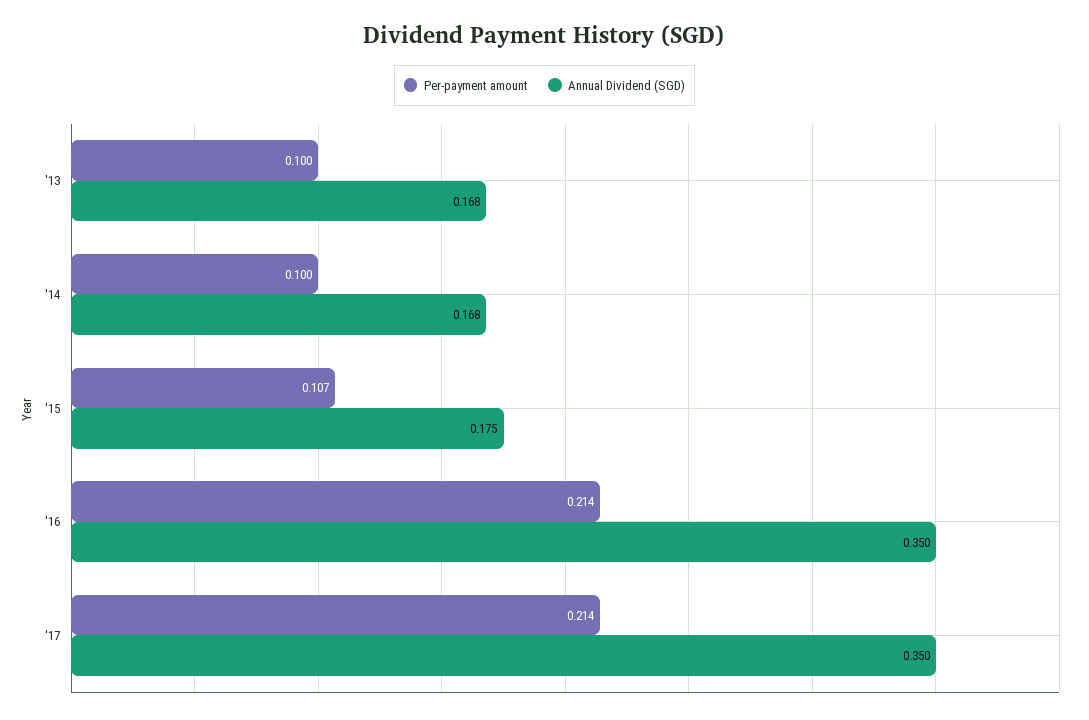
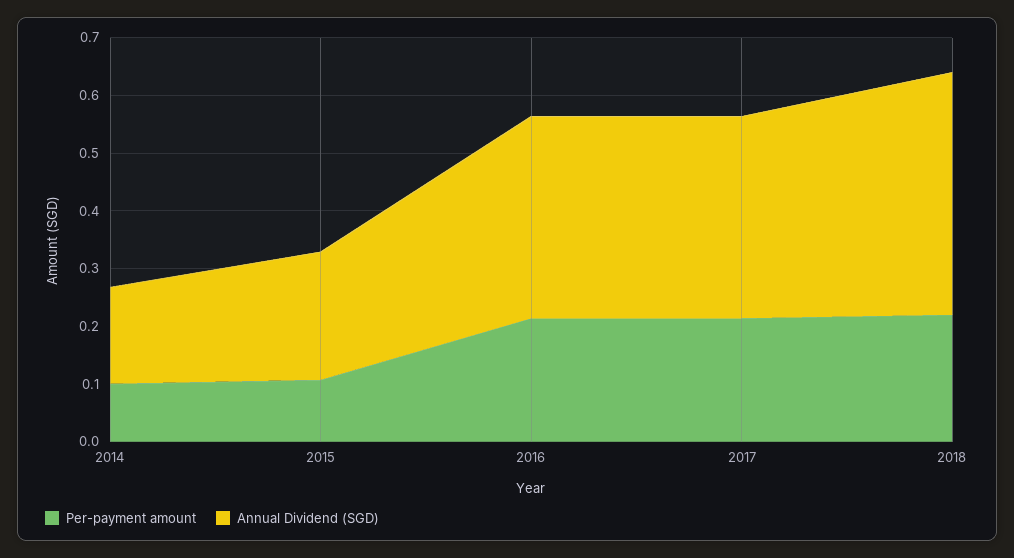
Per-payment amount, '13: 0.1 -> none
Annual Dividend (SGD), '13: 0.168 -> none
Annual Dividend (SGD), '15: 0.175 -> 0.22
Per-payment amount, 2018: none -> 0.22
Annual Dividend (SGD), 2018: none -> 0.42

